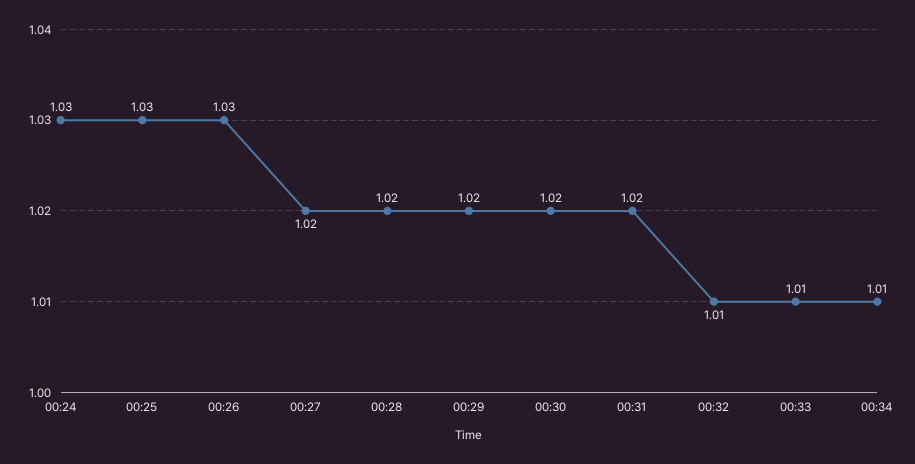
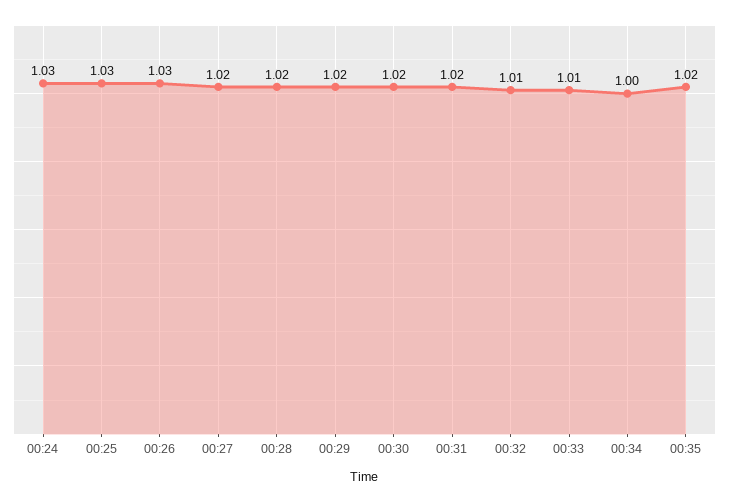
00:34: 1.01 -> 1
00:35: none -> 1.02

